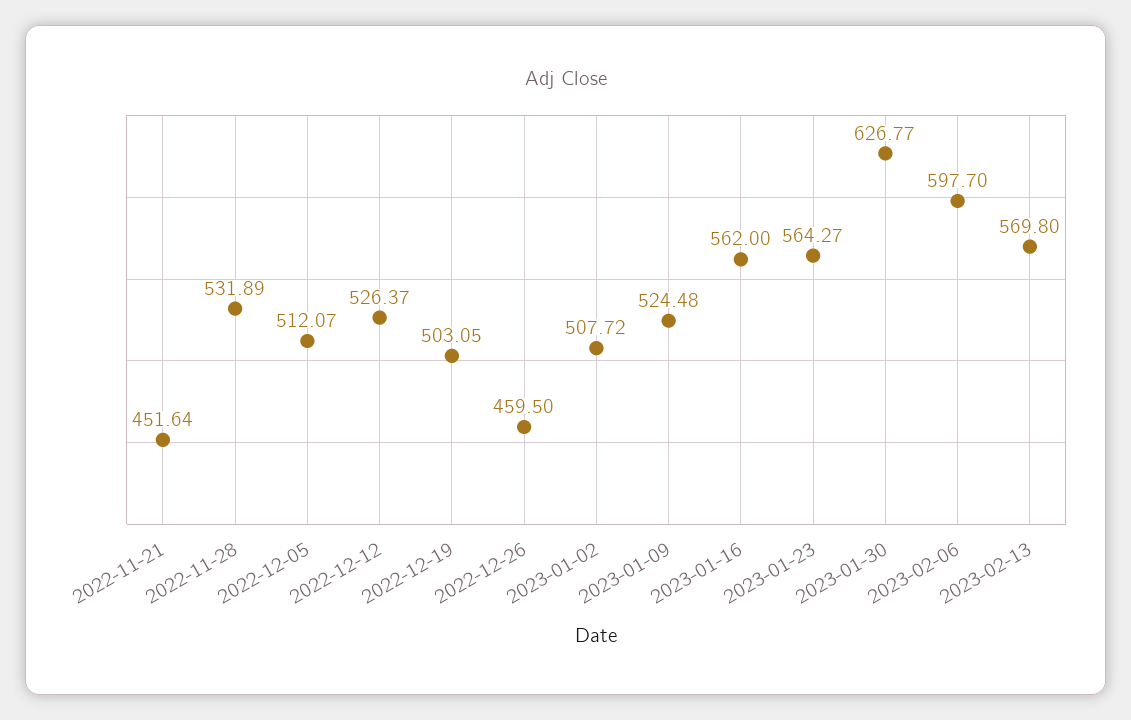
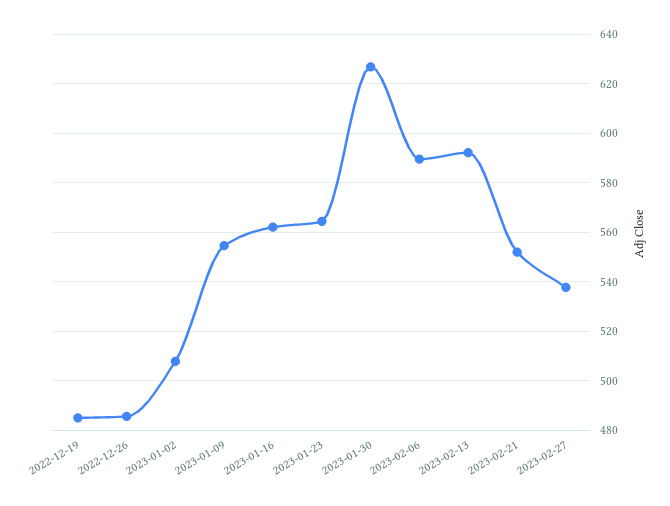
2022-11-21: 451.64 -> none
2022-11-28: 531.89 -> none
2022-12-05: 512.07 -> none
2022-12-12: 526.37 -> none
2022-12-19: 503.05 -> 485
2022-12-26: 459.5 -> 485
2023-01-09: 524.48 -> 555
2023-02-06: 597.7 -> 590
2023-02-13: 569.8 -> 592.5
2023-02-21: none -> 552.5
2023-02-27: none -> 537.5

